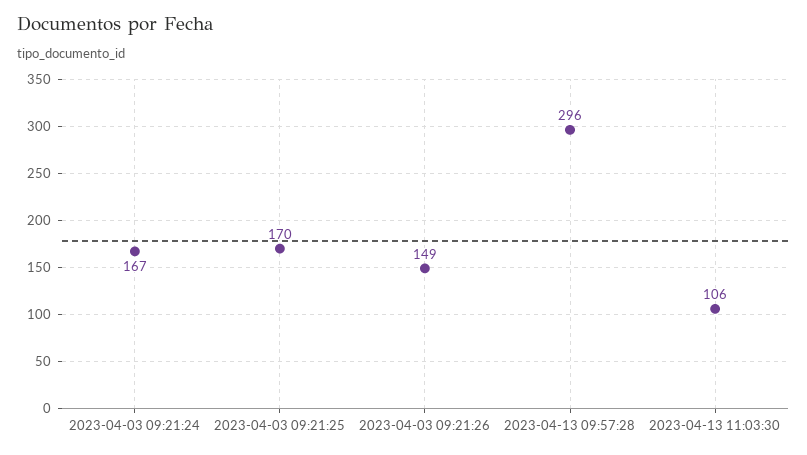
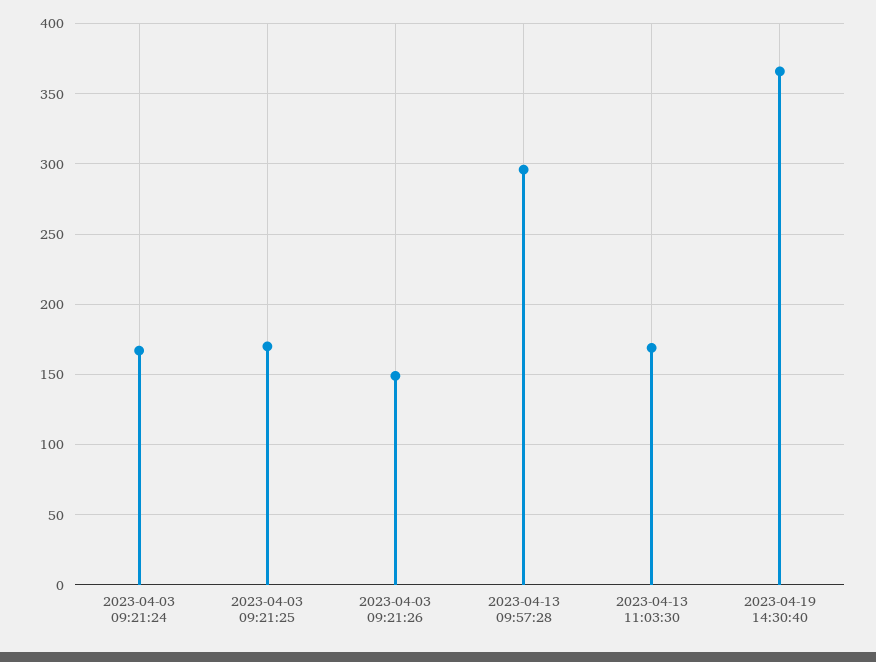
2023-04-13 11:03:30: 106 -> 170
2023-04-19 14:30:40: none -> 365

